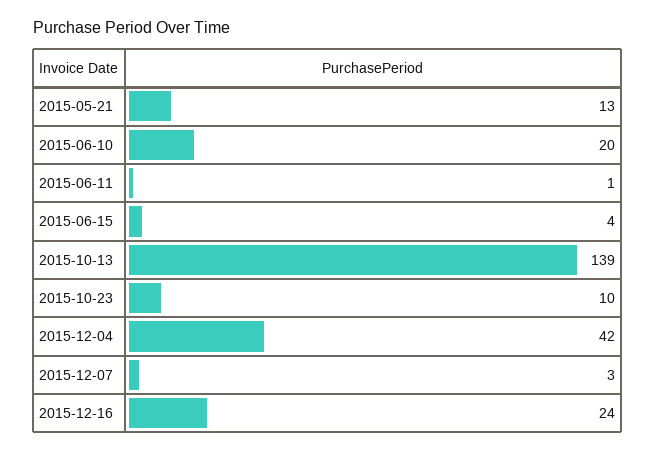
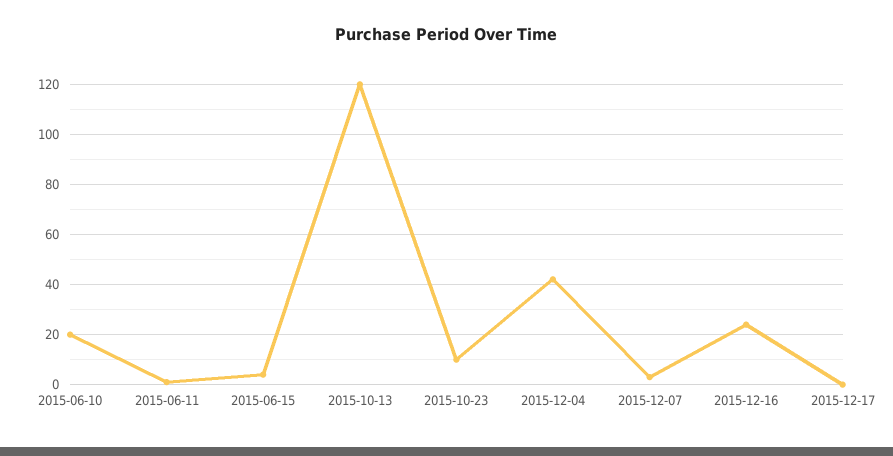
2015-05-21: 13 -> none
2015-10-13: 139 -> 120
2015-12-17: none -> 0

